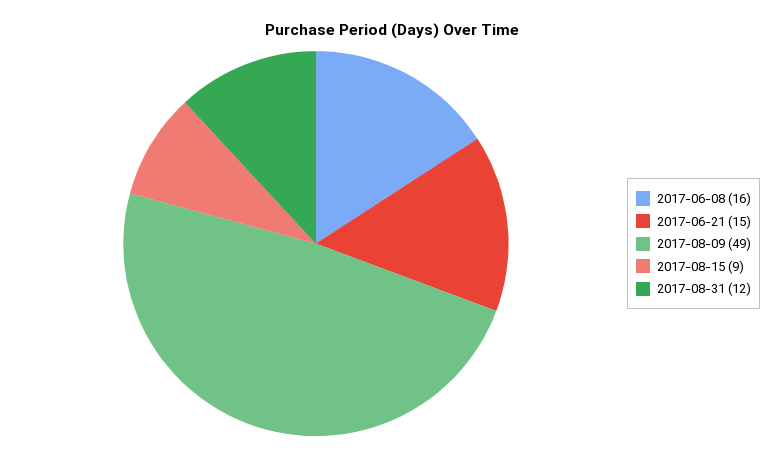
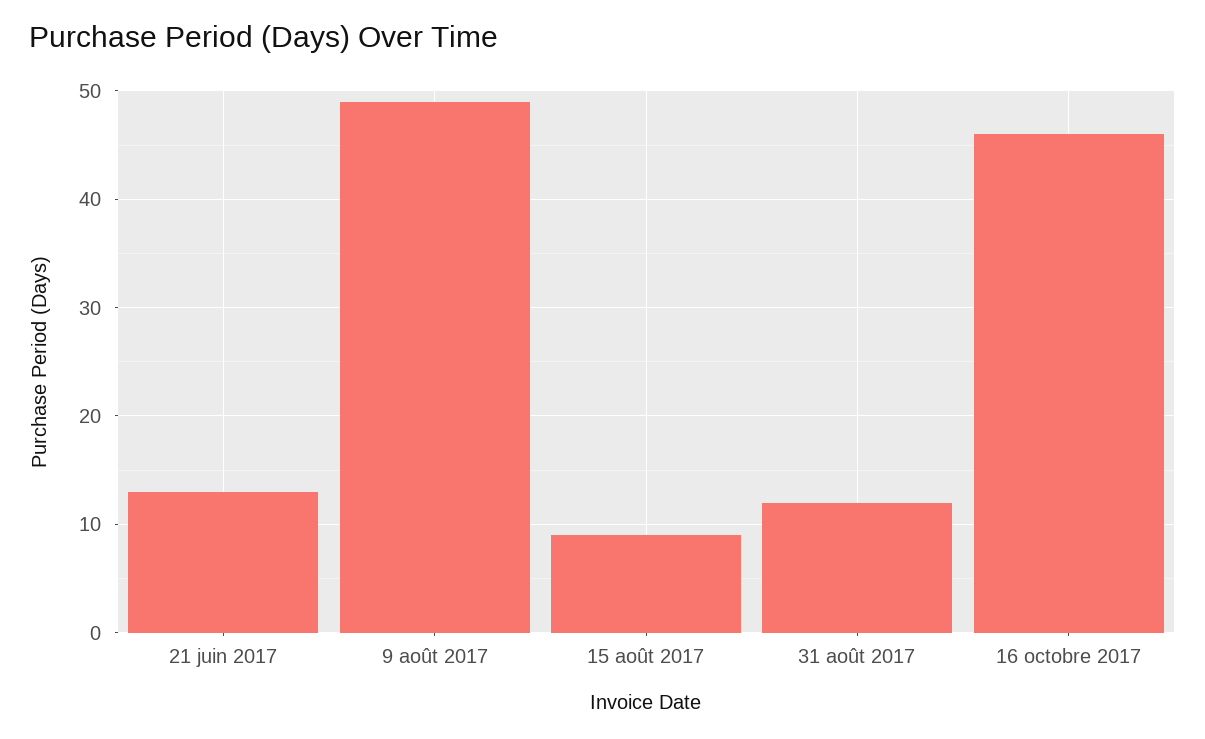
2017-06-08: 16 -> none
2017-06-21: 15 -> 13
16 octobre 2017: none -> 46

